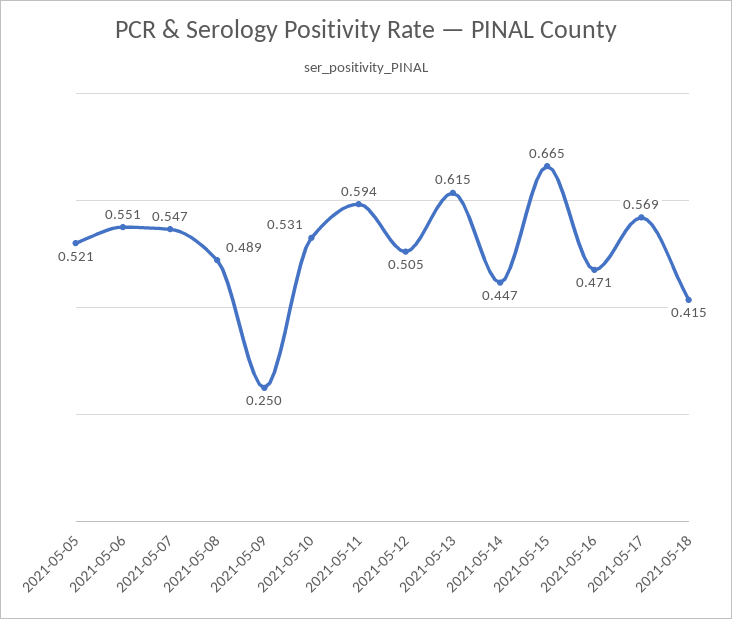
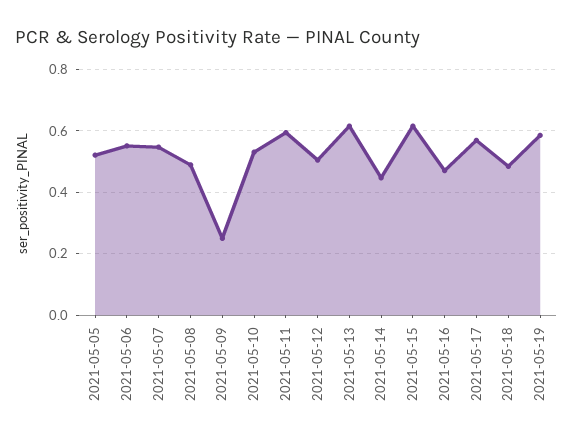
2021-05-15: 0.665 -> 0.62
2021-05-18: 0.415 -> 0.48
2021-05-19: none -> 0.58

